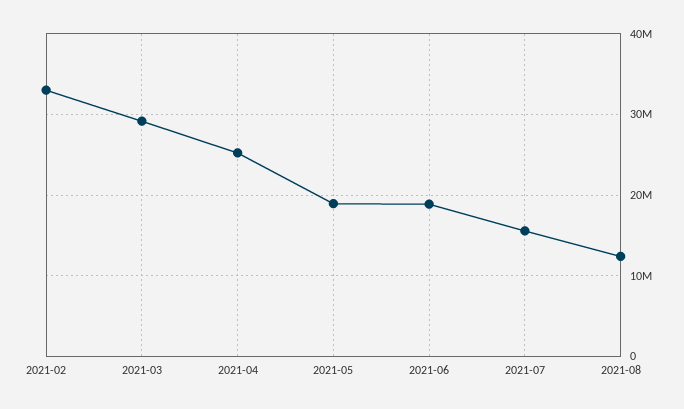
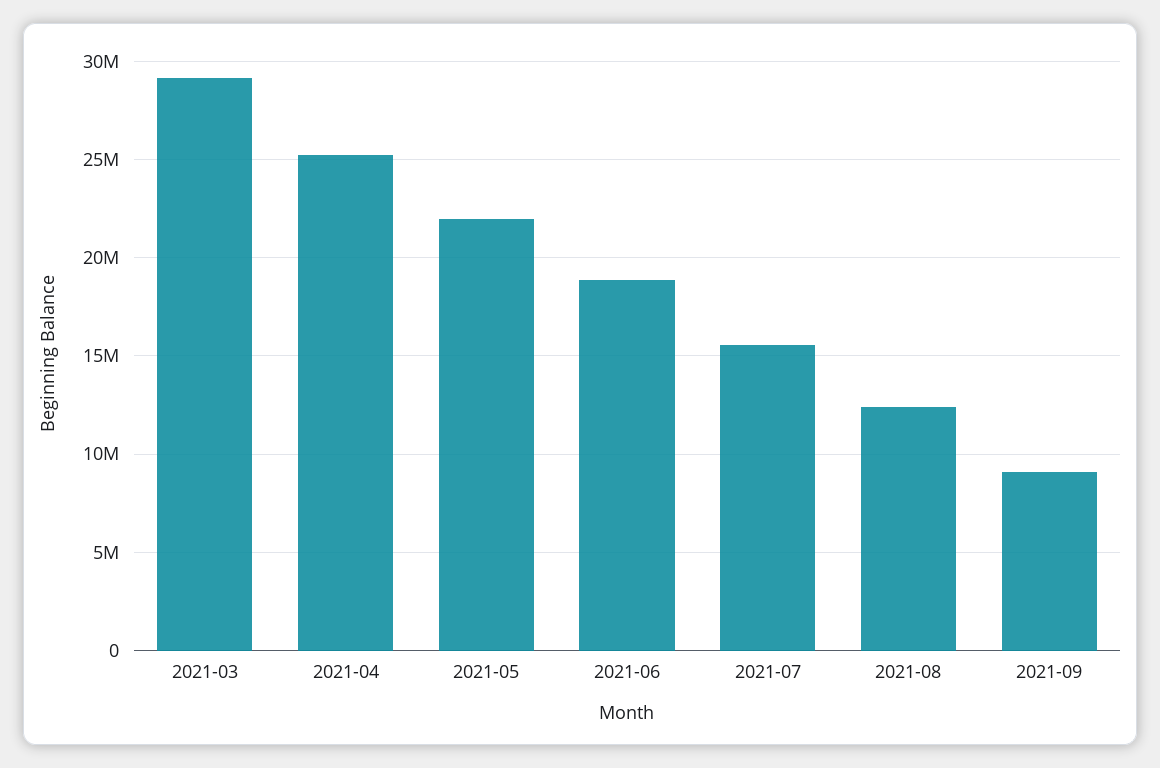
2021-02: 33000000 -> none
2021-05: 19000000 -> 22000000
2021-09: none -> 9000000

